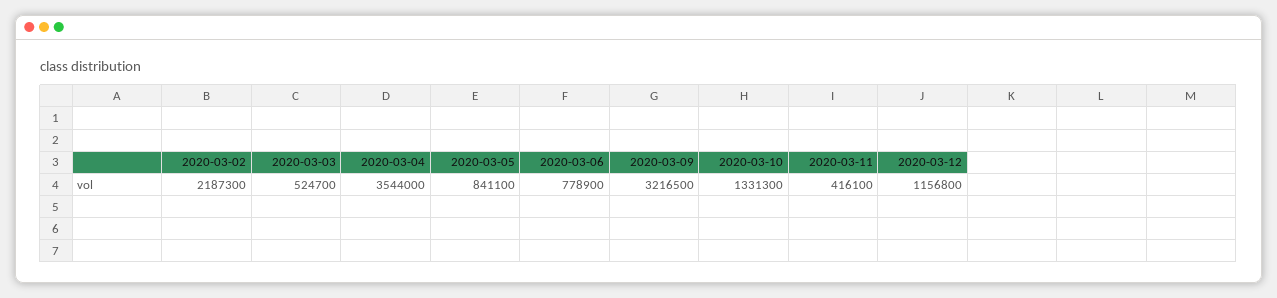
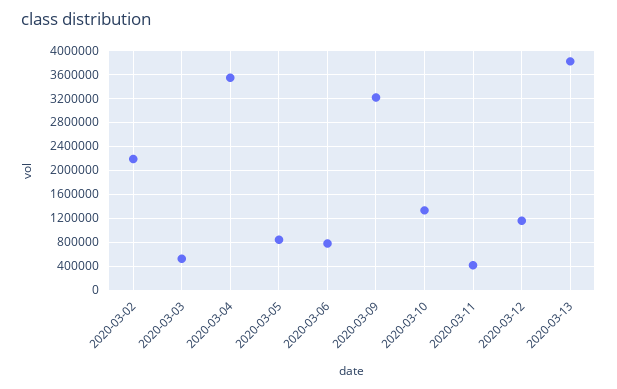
2020-03-13: none -> 3800000

